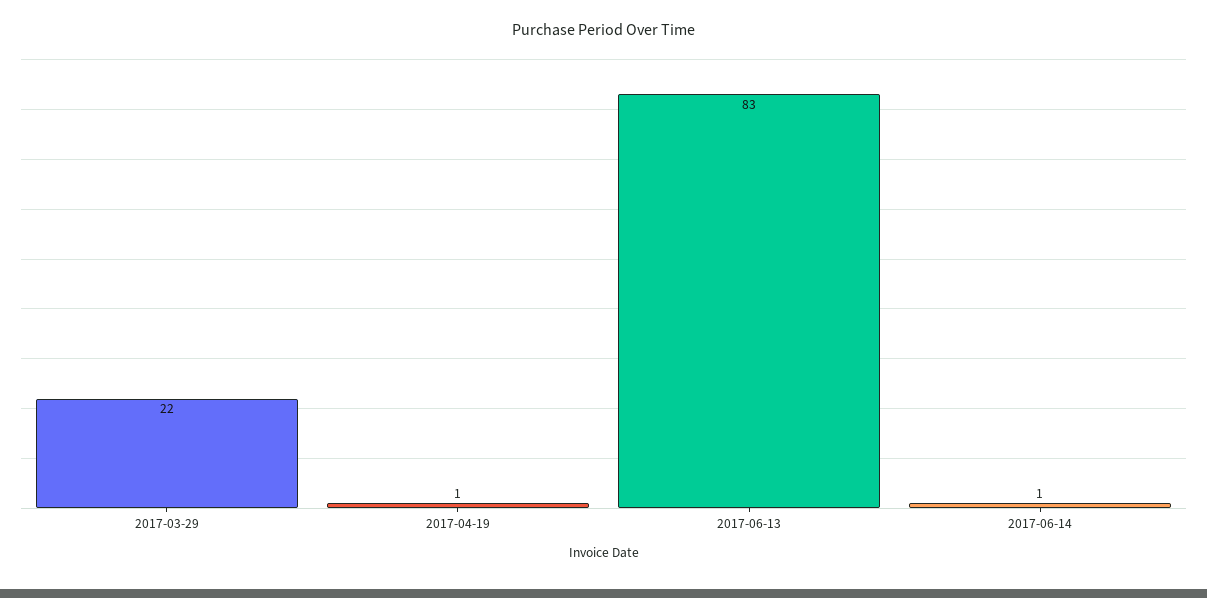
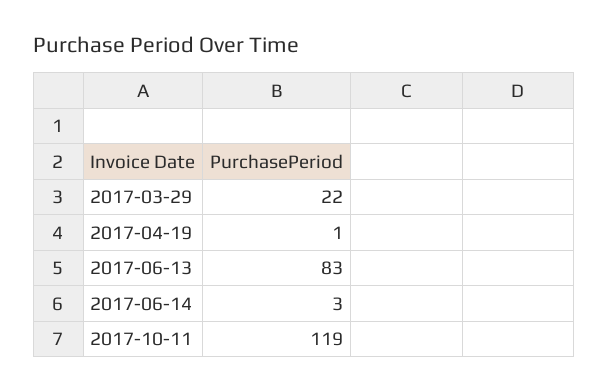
2017-06-14: 1 -> 3
2017-10-11: none -> 119

